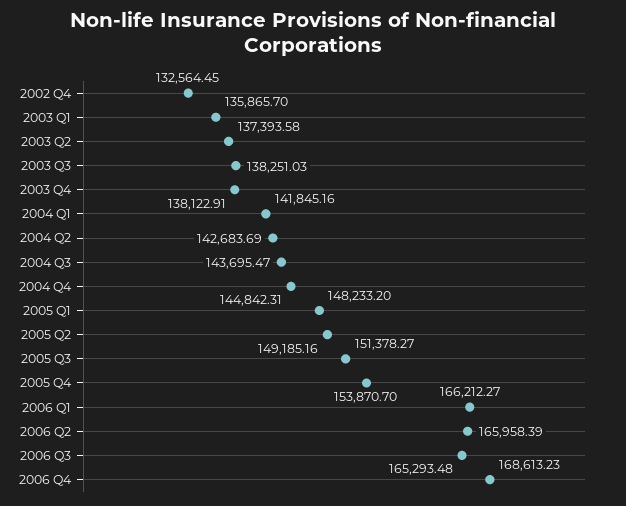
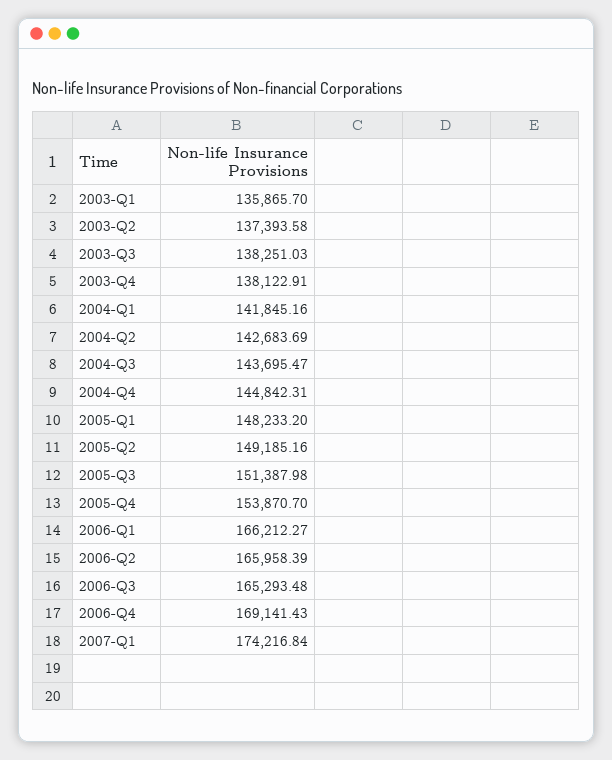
2002 Q4: 132564.45 -> none
2005 Q3: 151378.27 -> 151387.98
2006 Q4: 168613.23 -> 169141.43
2007-Q1: none -> 174216.84

